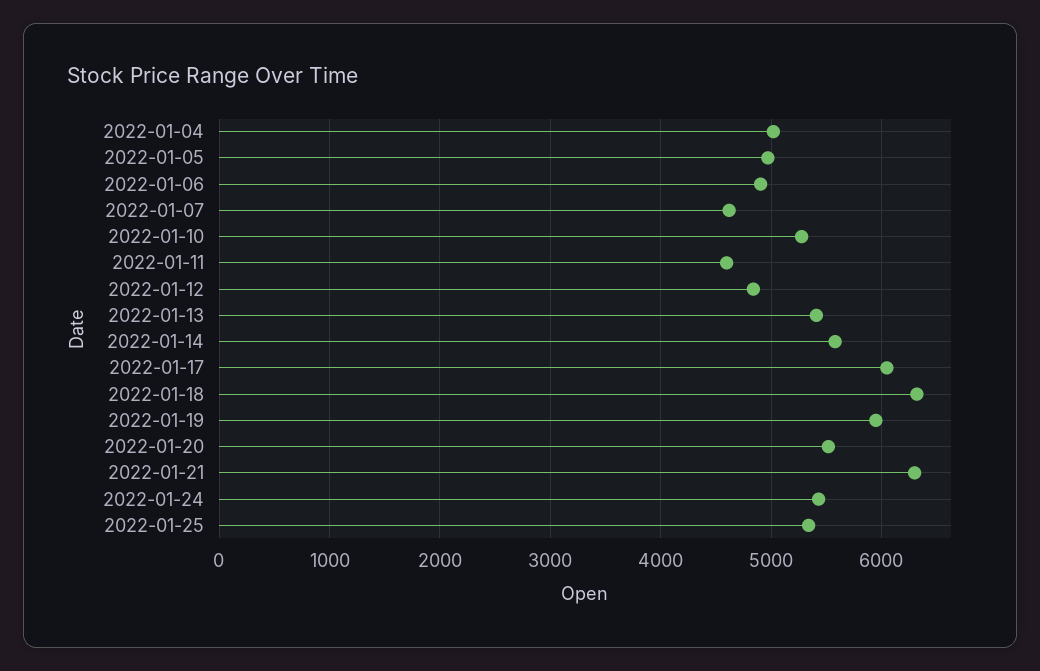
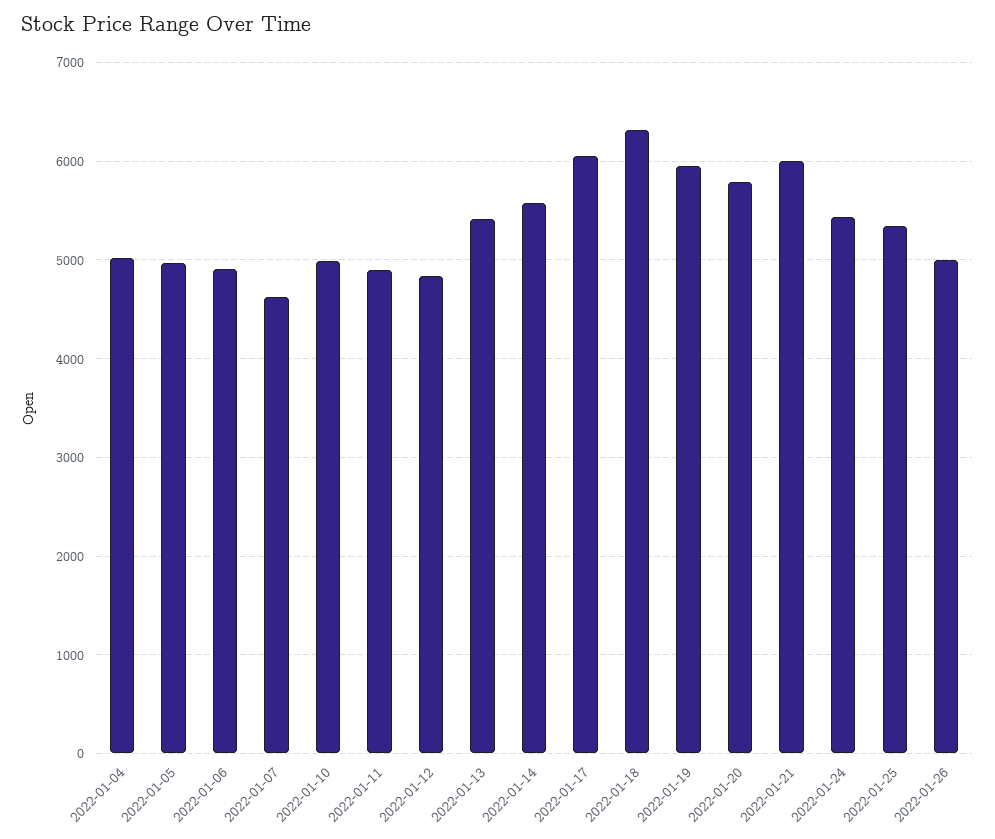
2022-01-10: 5300 -> 5000
2022-01-11: 4600 -> 4900
2022-01-20: 5500 -> 5800
2022-01-21: 6300 -> 6000
2022-01-26: none -> 5000

